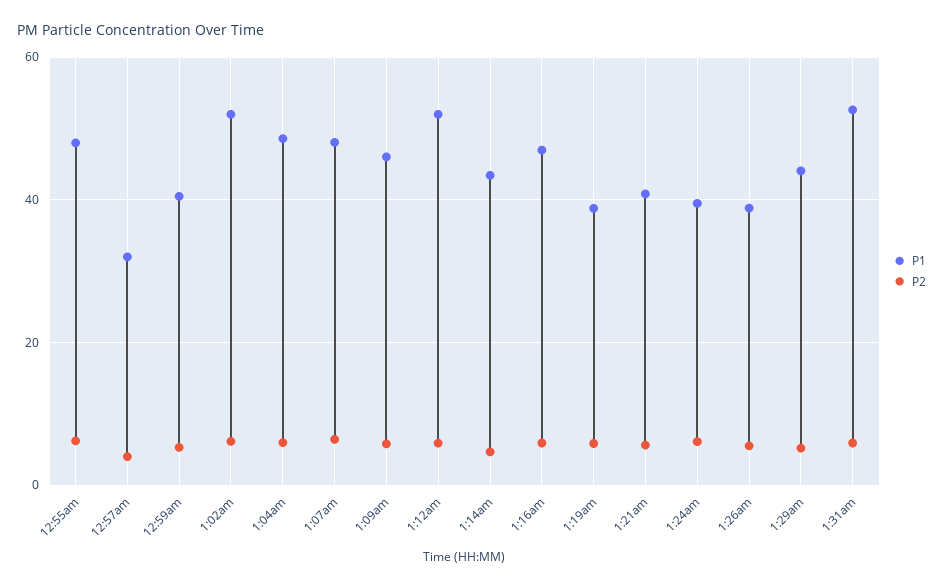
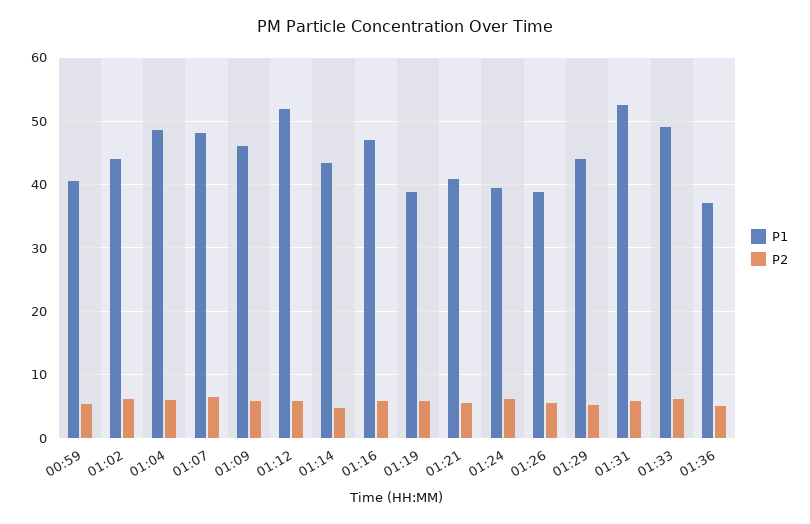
P1, 12:55am: 48 -> none
P2, 12:55am: 6 -> none
P1, 12:57am: 32 -> none
P2, 12:57am: 4 -> none
P1, 1:02am: 52 -> 44
P1, 01:33: none -> 49
P2, 01:33: none -> 6
P1, 01:36: none -> 37
P2, 01:36: none -> 5

